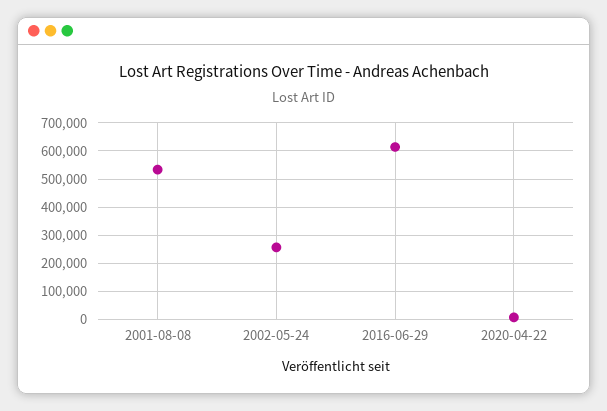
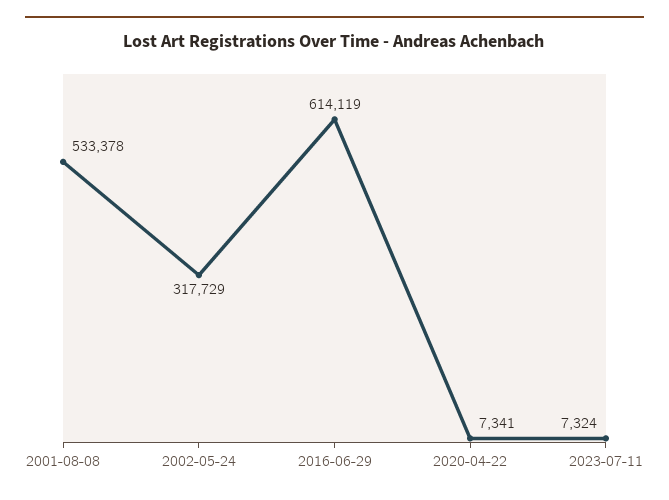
2002-05-24: 250000 -> 317729
2023-07-11: none -> 7324

